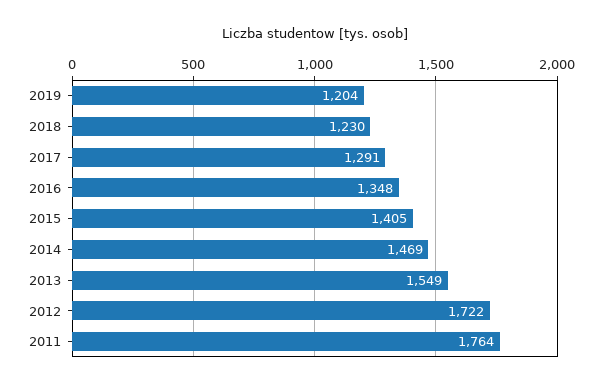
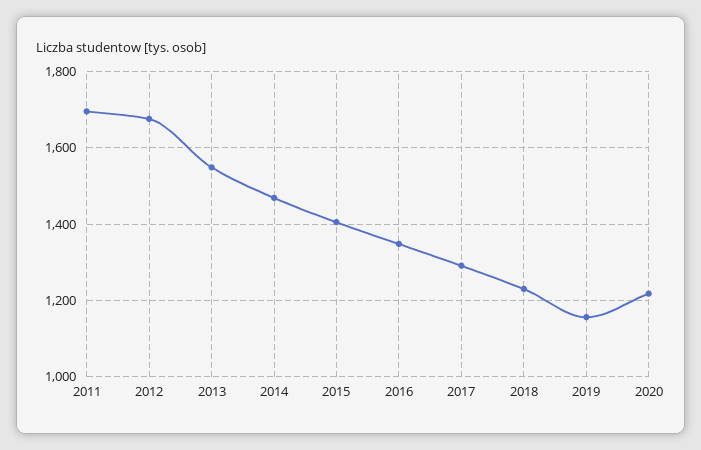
2019: 1204 -> 1160
2012: 1722 -> 1680
2011: 1764 -> 1700
2020: none -> 1220

